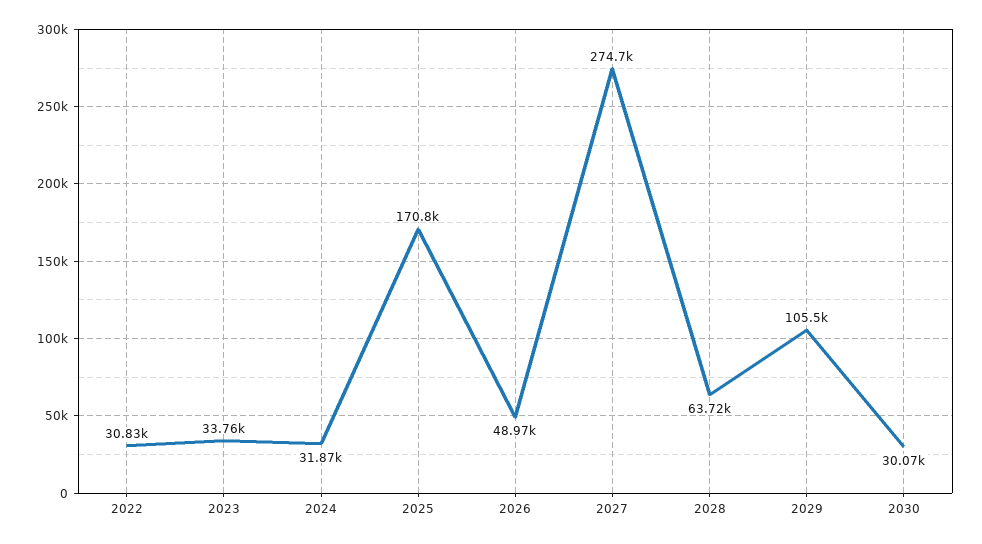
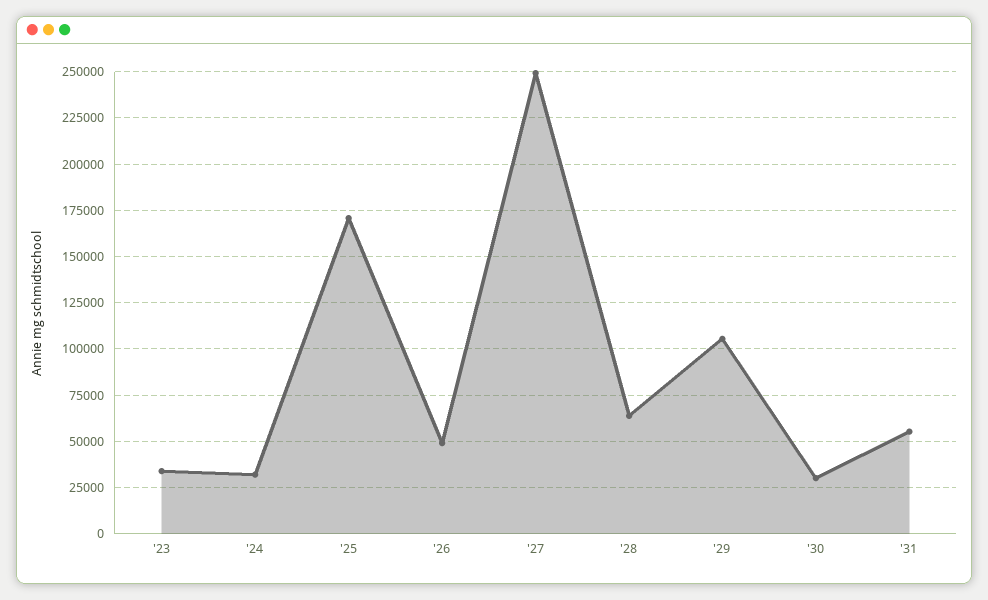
2022: 30830 -> none
2027: 274700 -> 250000
'31: none -> 55000

